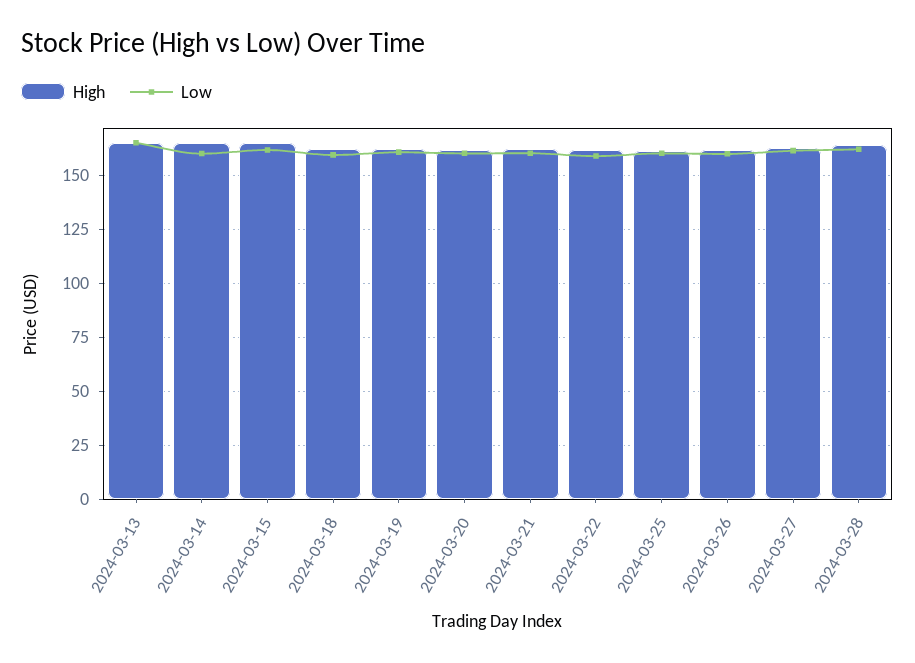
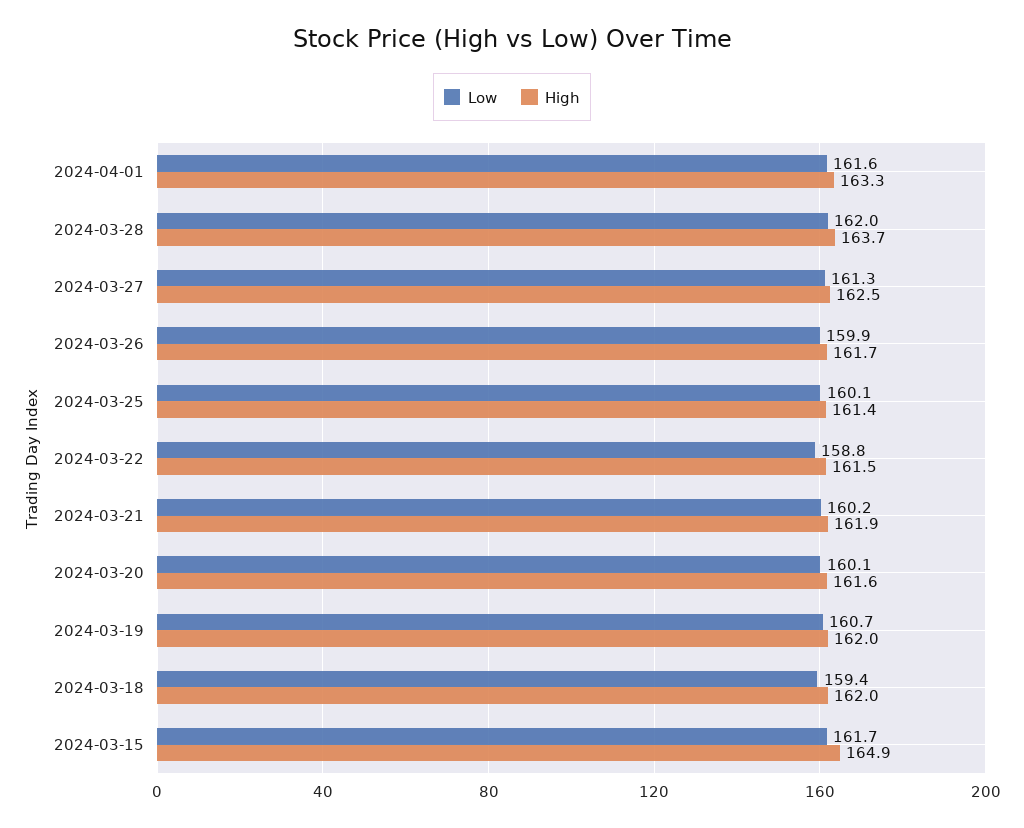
High, 2024-03-13: 165 -> none
Low, 2024-03-13: 165 -> none
High, 2024-03-14: 165 -> none
Low, 2024-03-14: 160 -> none
Low, 2024-04-01: none -> 161.6
High, 2024-04-01: none -> 163.3

